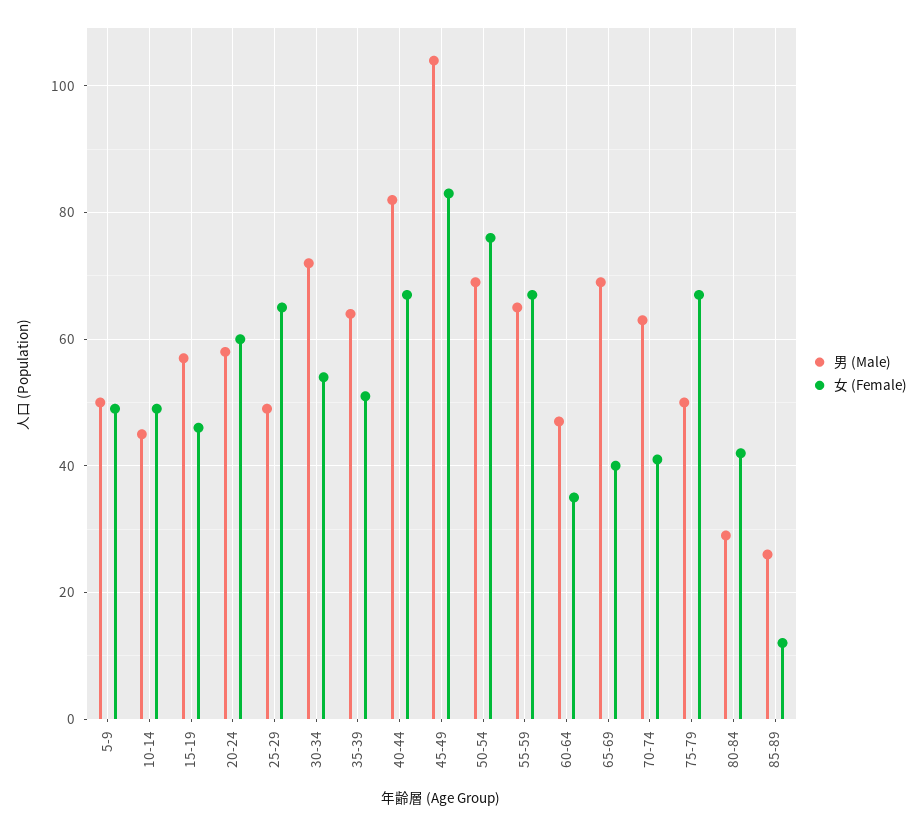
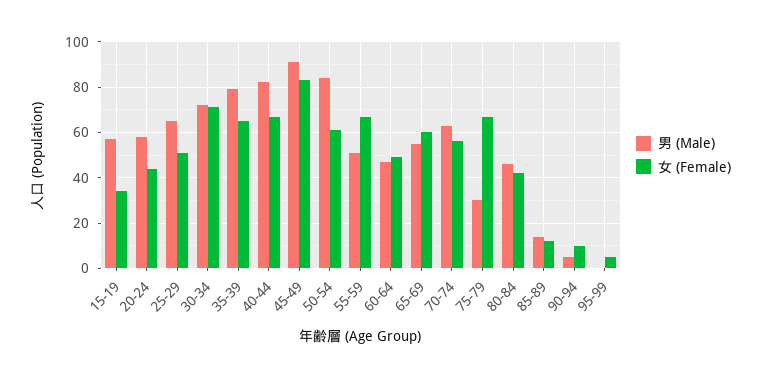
男 (Male), 5-9: 50 -> none
女 (Female), 5-9: 50 -> none
男 (Male), 10-14: 45 -> none
女 (Female), 10-14: 50 -> none
女 (Female), 15-19: 45 -> 35
女 (Female), 20-24: 60 -> 45
男 (Male), 25-29: 50 -> 65
女 (Female), 25-29: 65 -> 50
女 (Female), 30-34: 55 -> 70
男 (Male), 35-39: 65 -> 80
女 (Female), 35-39: 50 -> 65
男 (Male), 45-49: 105 -> 90
男 (Male), 50-54: 70 -> 85
女 (Female), 50-54: 75 -> 60
男 (Male), 55-59: 65 -> 50
女 (Female), 60-64: 35 -> 50
男 (Male), 65-69: 70 -> 55
女 (Female), 65-69: 40 -> 60
女 (Female), 70-74: 40 -> 55
男 (Male), 75-79: 50 -> 30
男 (Male), 80-84: 30 -> 45
男 (Male), 85-89: 25 -> 15
男 (Male), 90-94: none -> 5
女 (Female), 90-94: none -> 10
男 (Male), 95-99: none -> 0
女 (Female), 95-99: none -> 5

